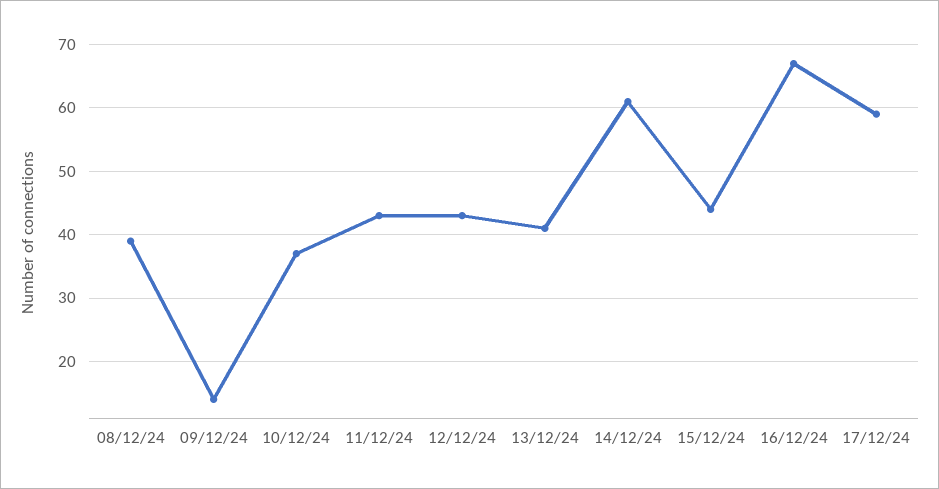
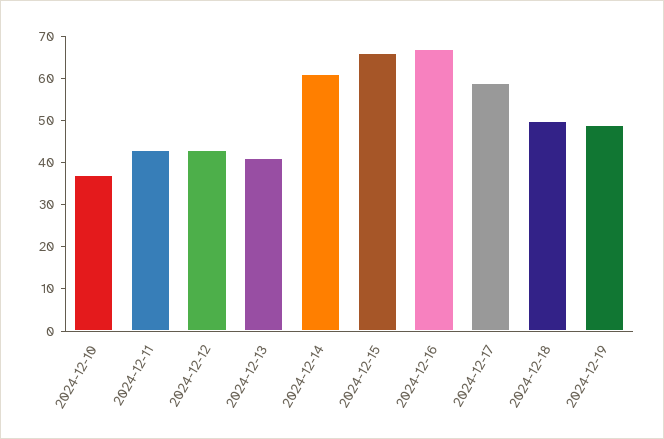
08/12/24: 39 -> none
09/12/24: 14 -> none
15/12/24: 44 -> 65
2024-12-18: none -> 50
2024-12-19: none -> 50

